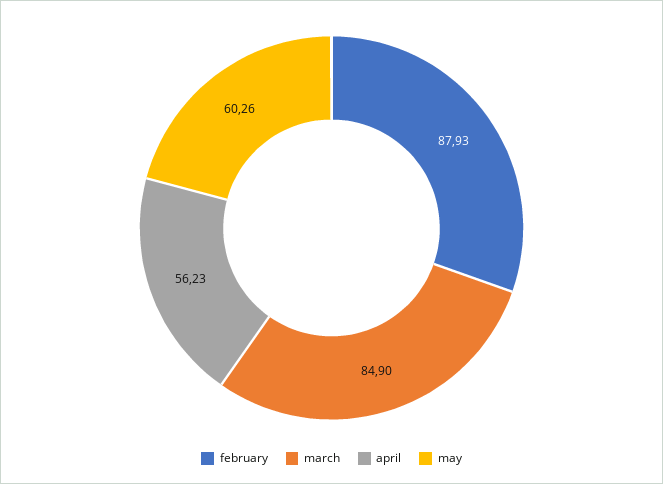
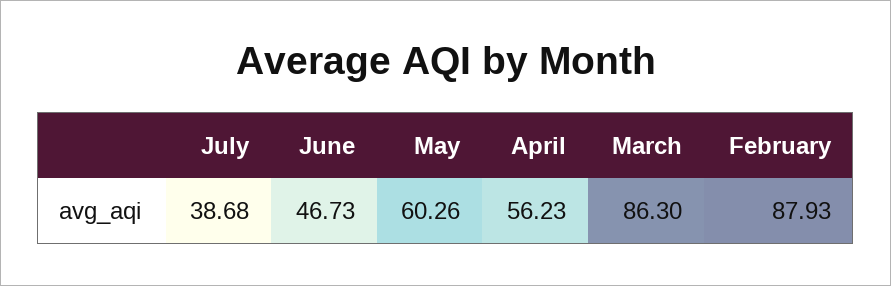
march: 84.9 -> 86.3
July: none -> 38.68
June: none -> 46.73

